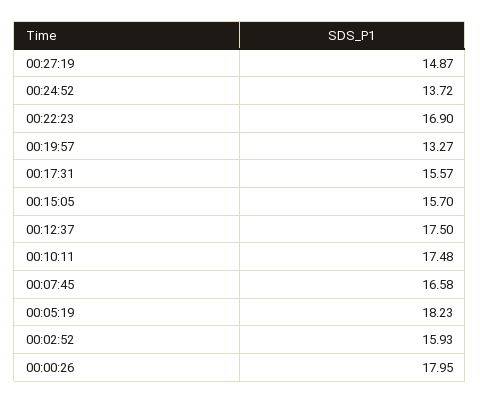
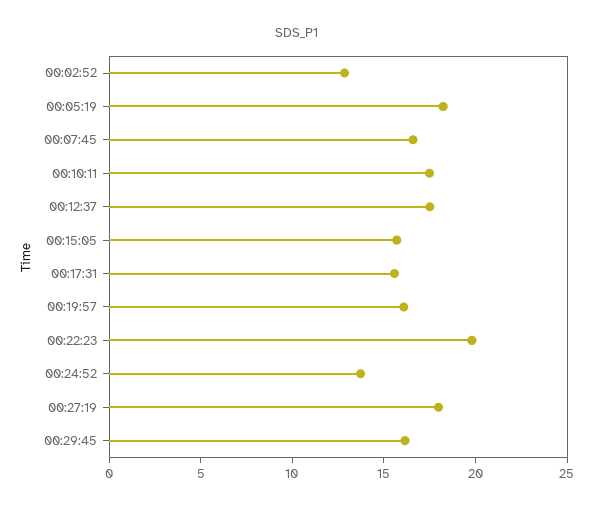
00:27:19: 14.87 -> 18
00:22:23: 16.9 -> 20
00:19:57: 13.27 -> 16
00:02:52: 15.93 -> 13
00:00:26: 17.95 -> none
00:29:45: none -> 16

